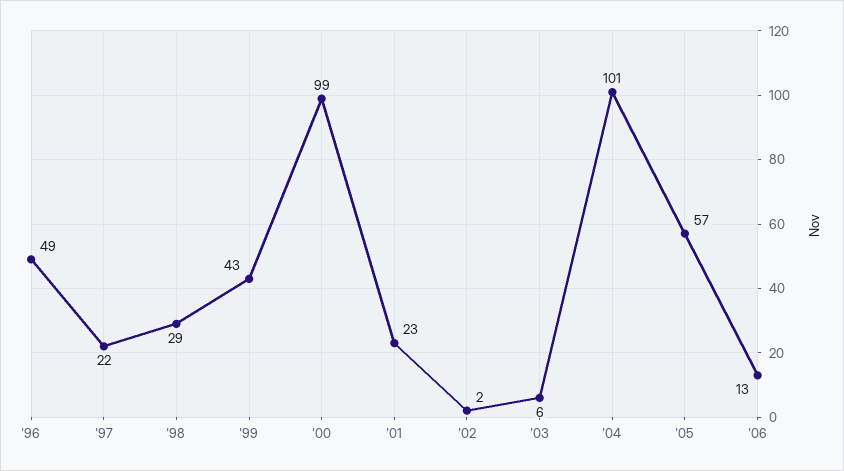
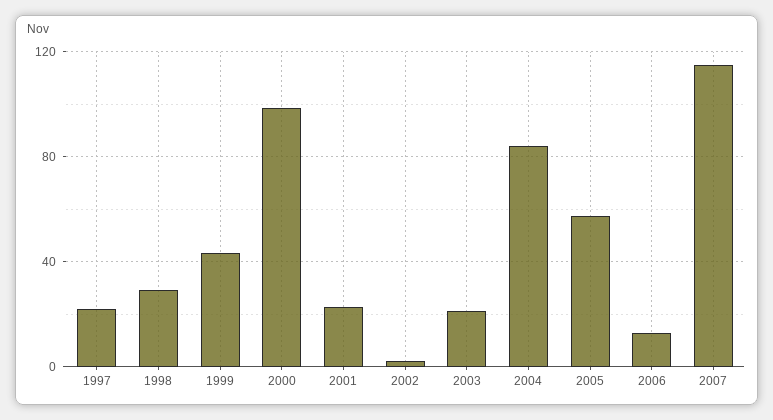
'96: 49 -> none
'03: 6 -> 20
'04: 101 -> 85
2007: none -> 115

